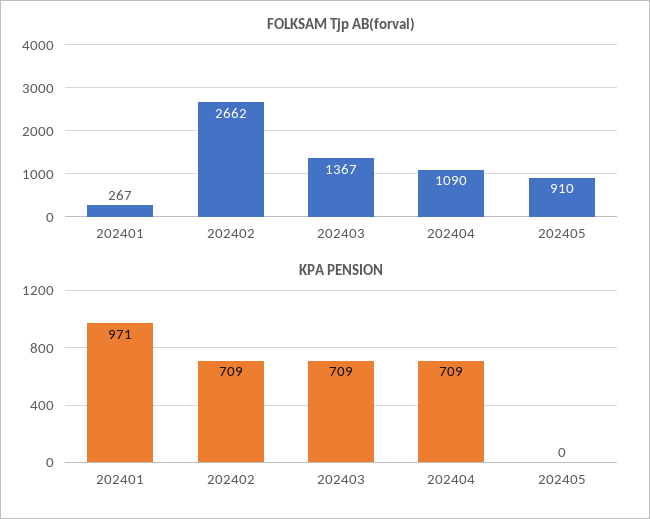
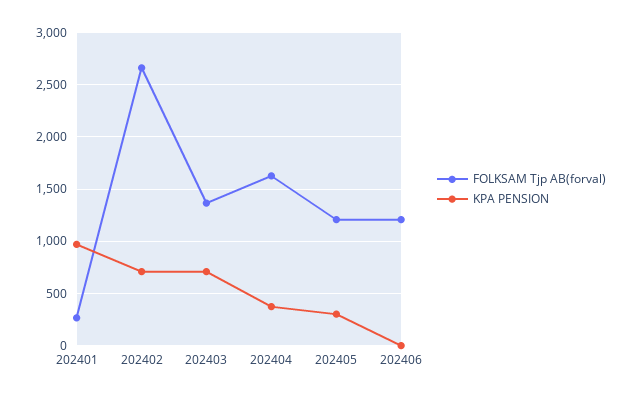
FOLKSAM Tjp AB(forval), 202404: 1090 -> 1600
FOLKSAM Tjp AB(forval), 202405: 910 -> 1200
KPA PENSION, 202404: 709 -> 400
KPA PENSION, 202405: 0 -> 300
FOLKSAM Tjp AB(forval), 202406: none -> 1200
KPA PENSION, 202406: none -> 0

